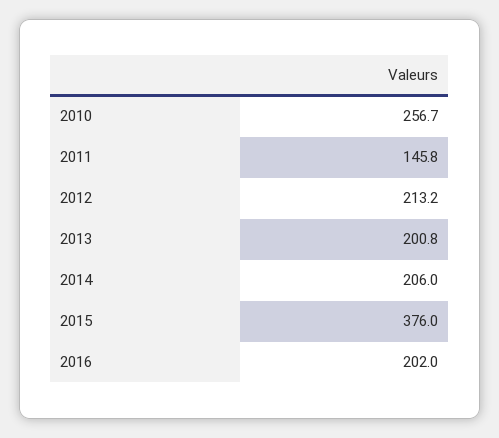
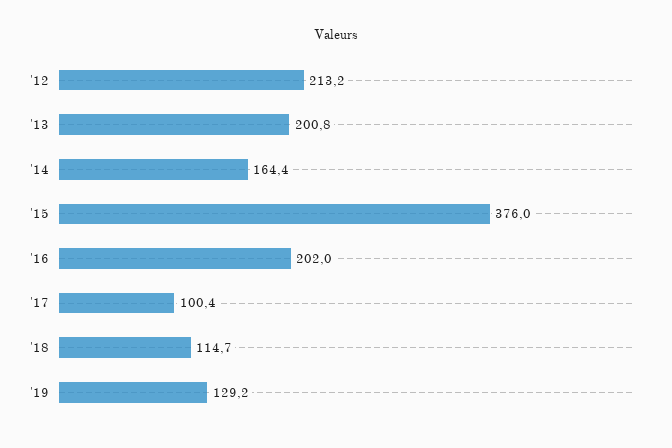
2010: 256.7 -> none
2011: 145.8 -> none
2014: 206 -> 164.4
'17: none -> 100.4
'18: none -> 114.7
'19: none -> 129.2

